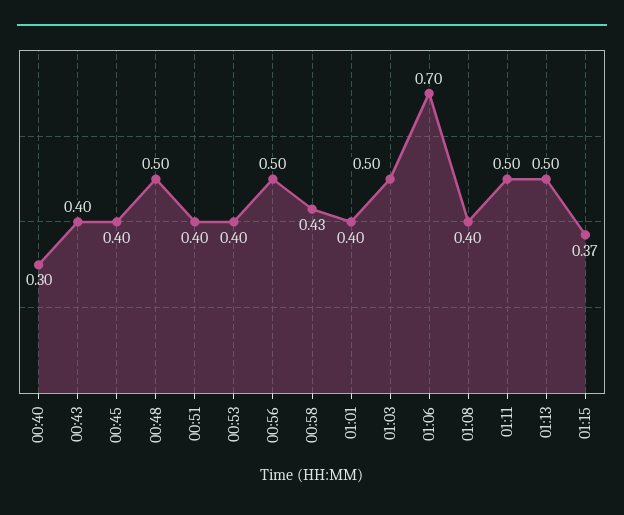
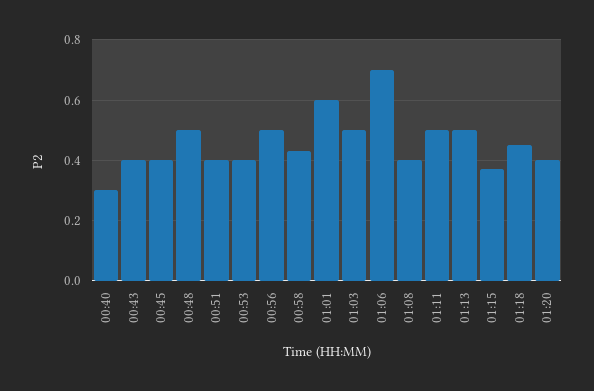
01:01: 0.4 -> 0.6
01:18: none -> 0.45
01:20: none -> 0.4

